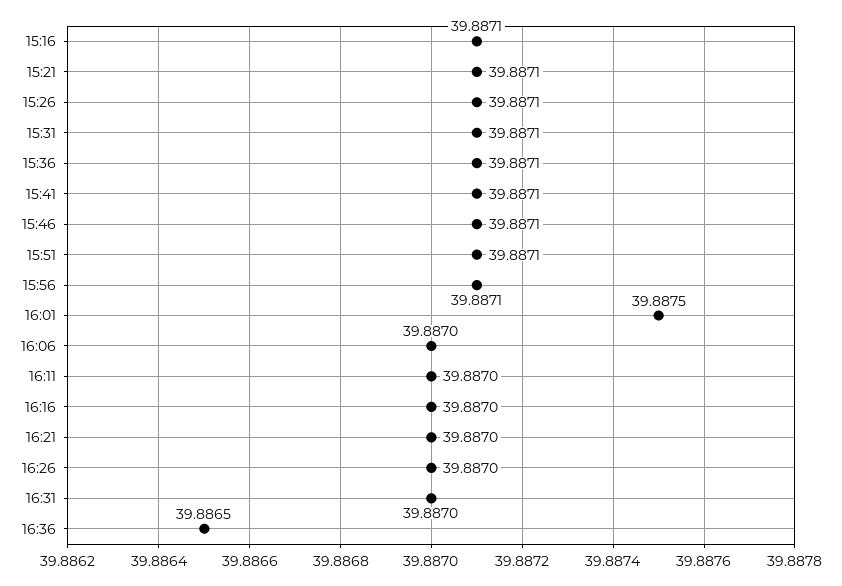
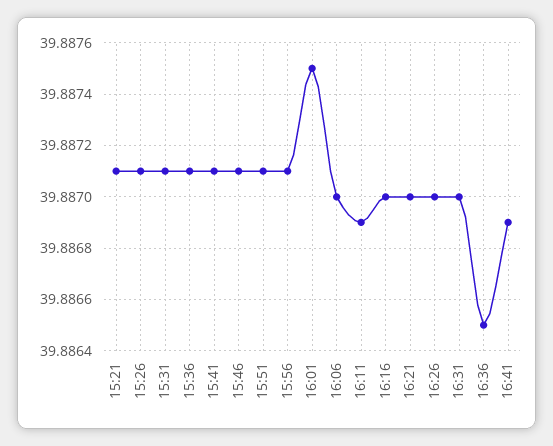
15:16: 39.8871 -> none
16:11: 39.887 -> 39.8869
16:41: none -> 39.8869

